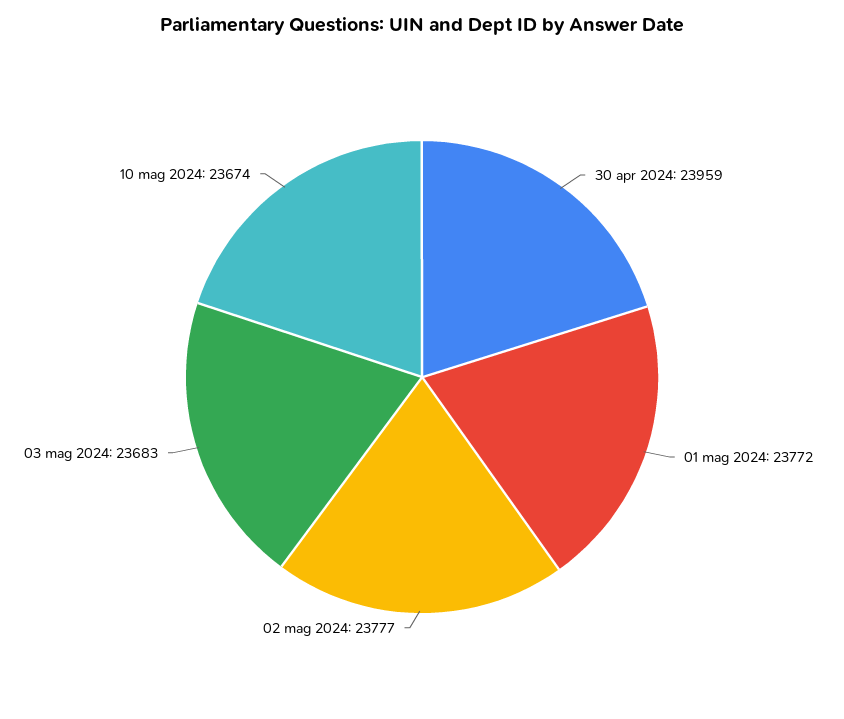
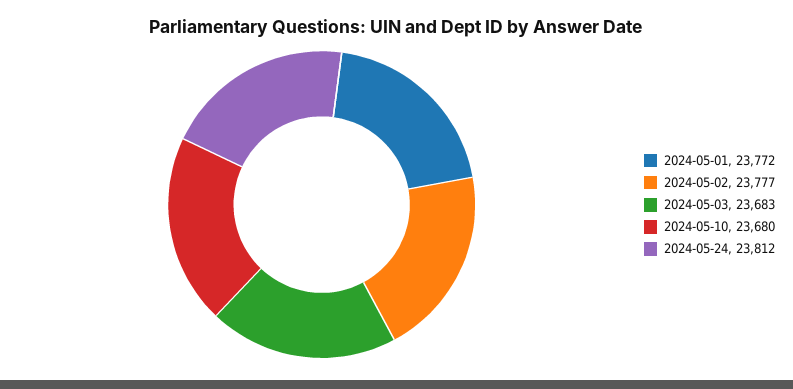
30 apr 2024: 23959 -> none
10 mag 2024: 23674 -> 23680
2024-05-24: none -> 23812

